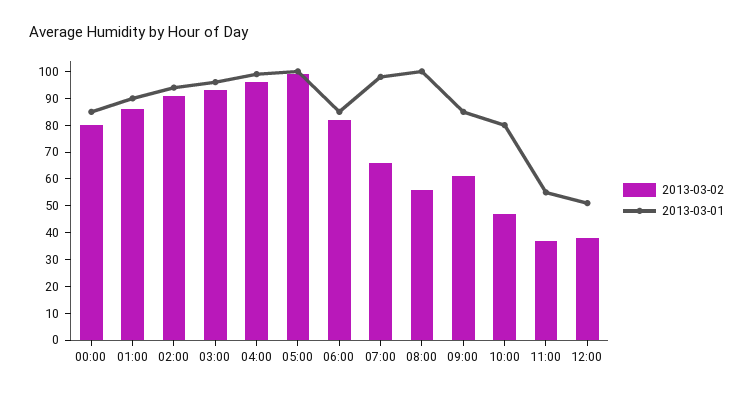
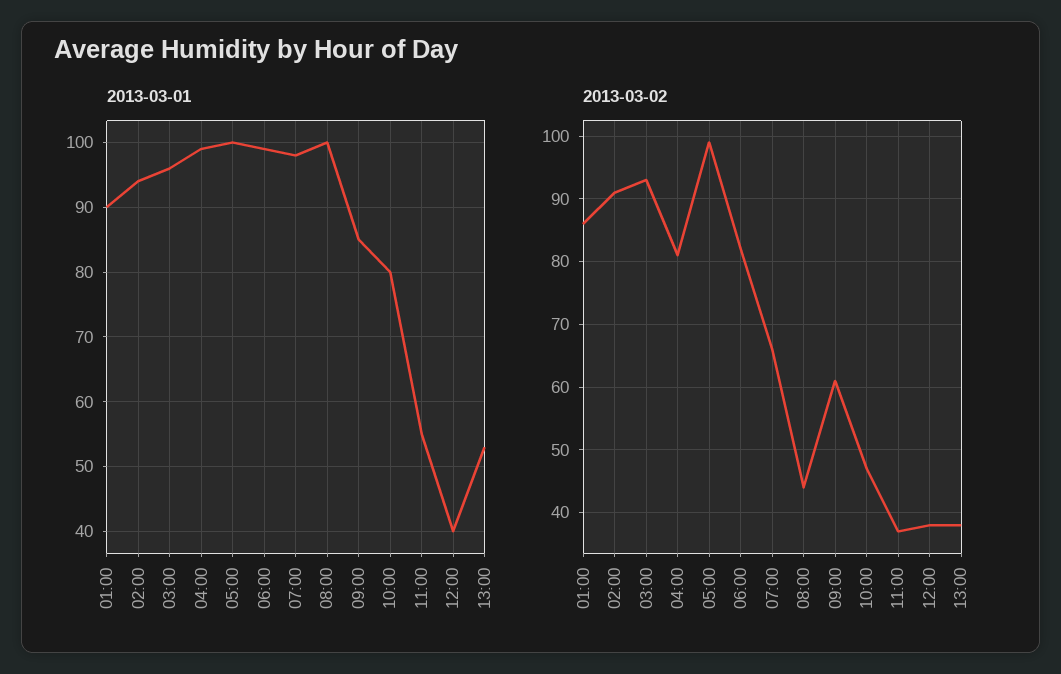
2013-03-02, 00:00: 80 -> none
2013-03-01, 00:00: 85 -> none
2013-03-02, 04:00: 95 -> 81
2013-03-01, 06:00: 85 -> 99
2013-03-02, 08:00: 55 -> 44
2013-03-01, 12:00: 50 -> 40
2013-03-01, 13:00: none -> 53
2013-03-02, 13:00: none -> 38

